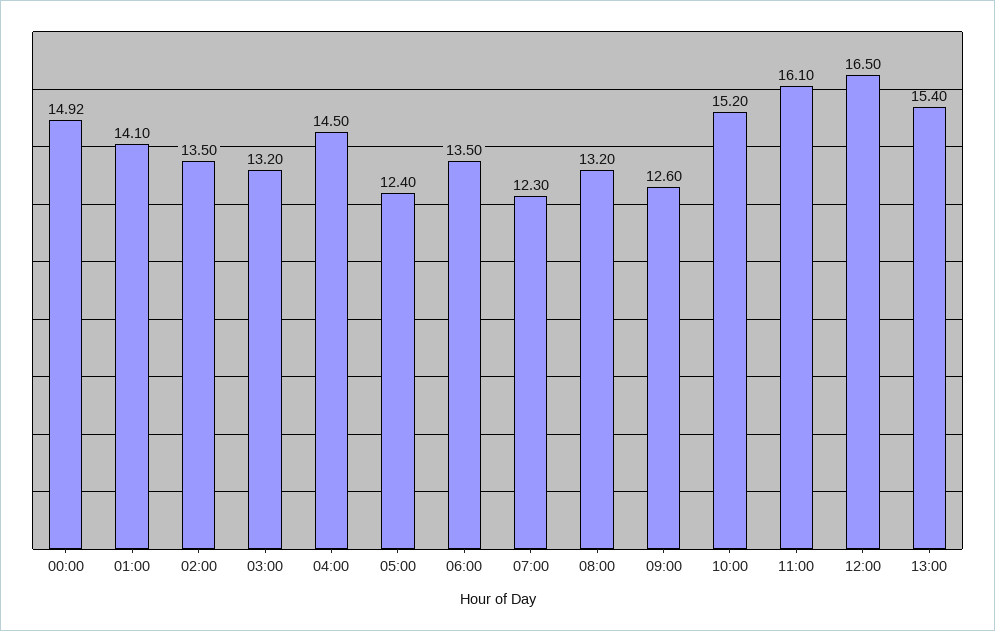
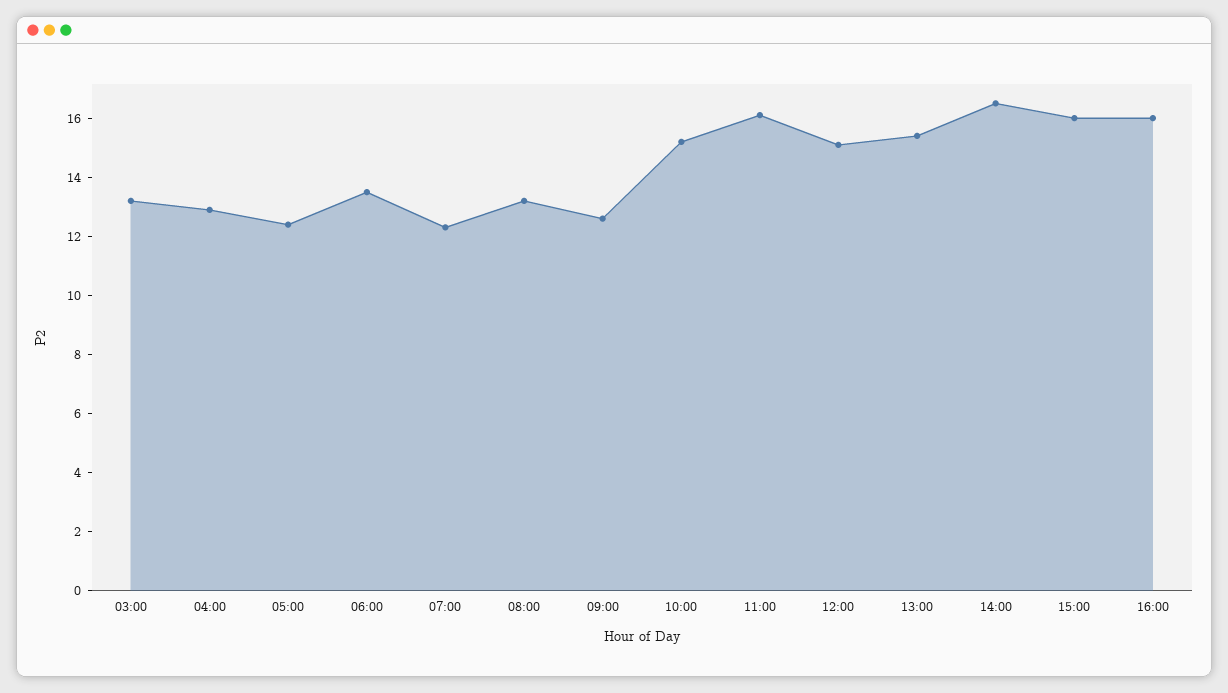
00:00: 14.92 -> none
01:00: 14.1 -> none
02:00: 13.5 -> none
04:00: 14.5 -> 13
12:00: 16.5 -> 15
14:00: none -> 16.5
15:00: none -> 16
16:00: none -> 16

